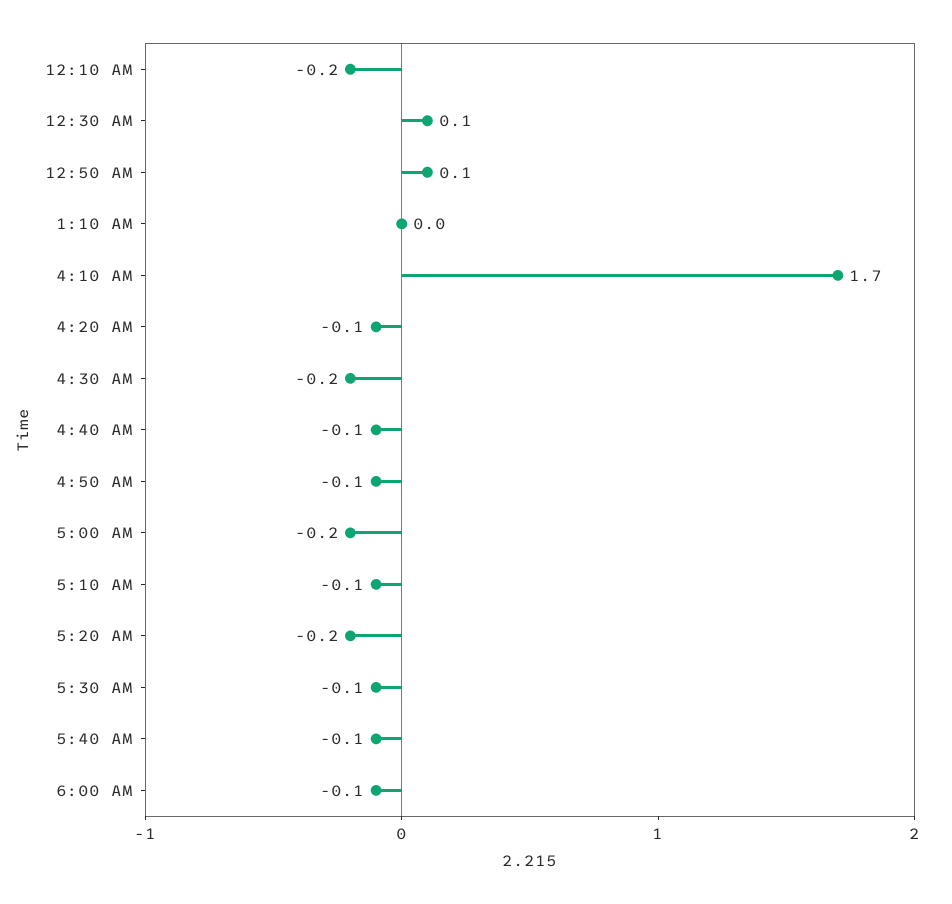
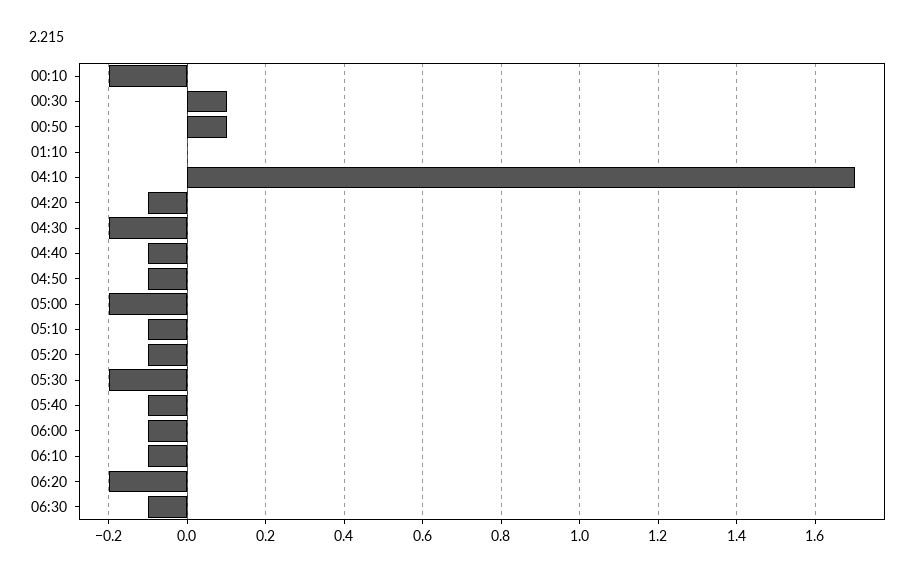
5:20 AM: -0.2 -> -0.1
5:30 AM: -0.1 -> -0.2
06:10: none -> -0.1
06:20: none -> -0.2
06:30: none -> -0.1

